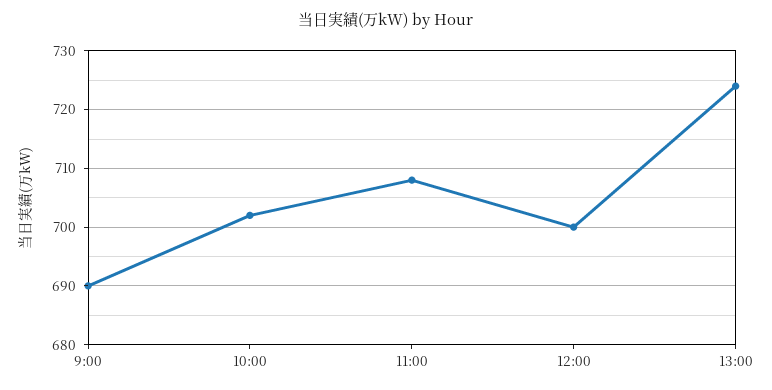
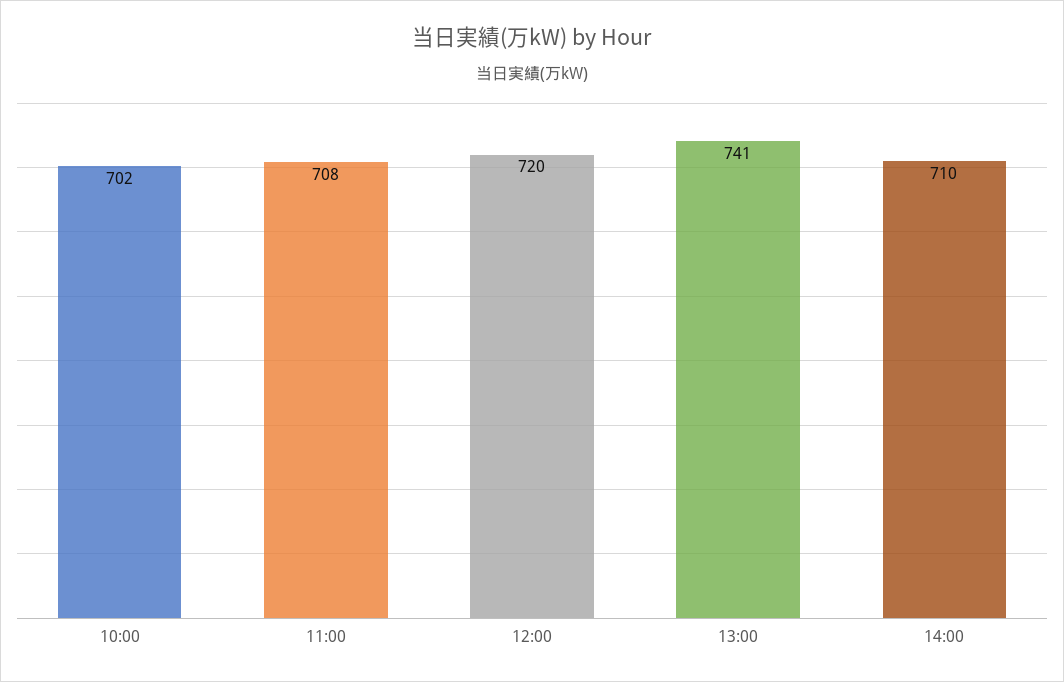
9:00: 690 -> none
12:00: 700 -> 720
13:00: 725 -> 741
14:00: none -> 710

